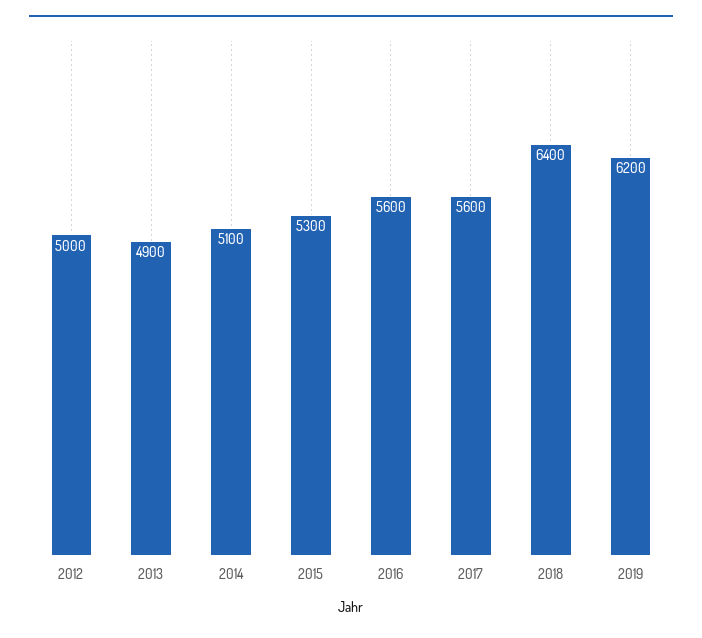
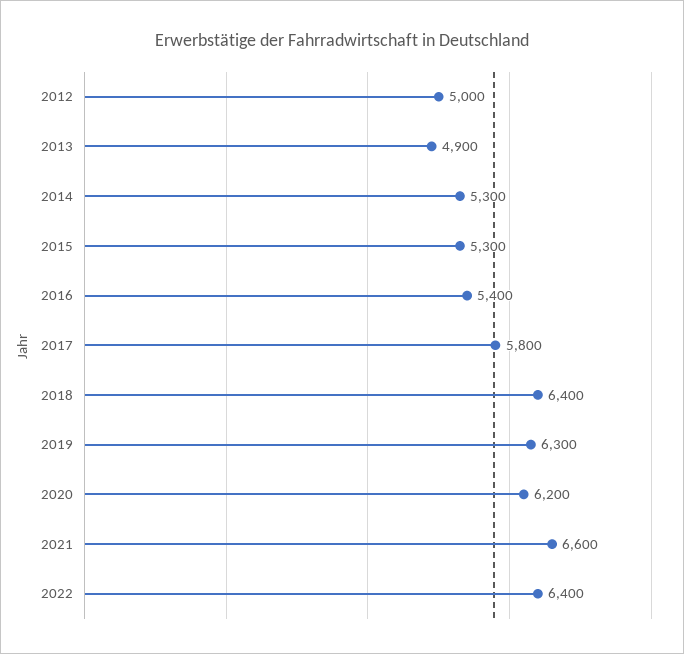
2014: 5100 -> 5300
2016: 5600 -> 5400
2017: 5600 -> 5800
2019: 6200 -> 6300
2020: none -> 6200
2021: none -> 6600
2022: none -> 6400

